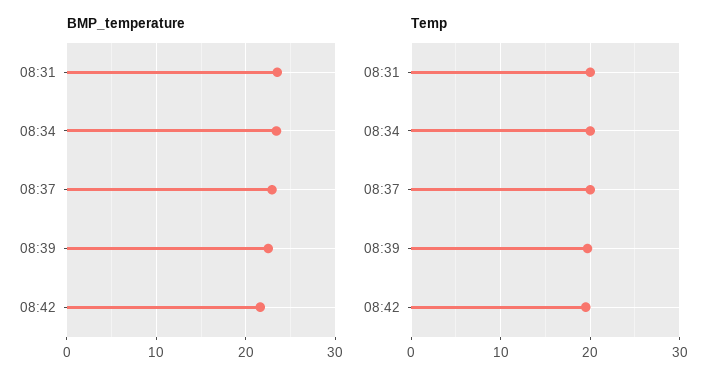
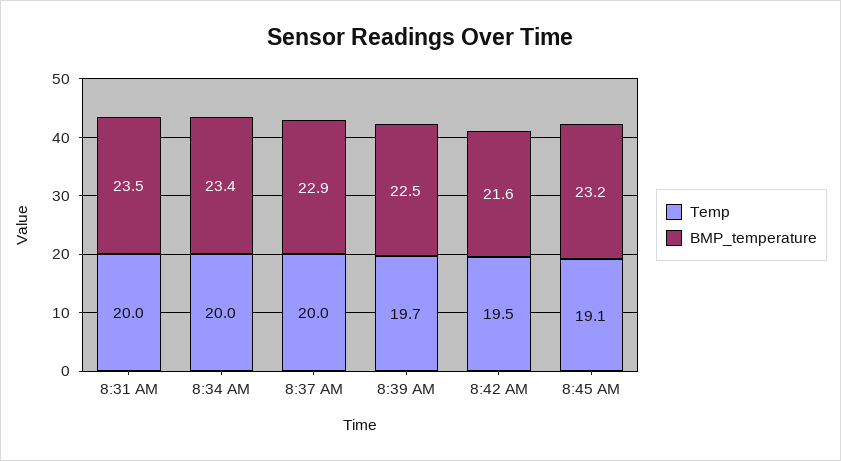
Temp, 8:45 AM: none -> 19.1
BMP_temperature, 8:45 AM: none -> 23.2

